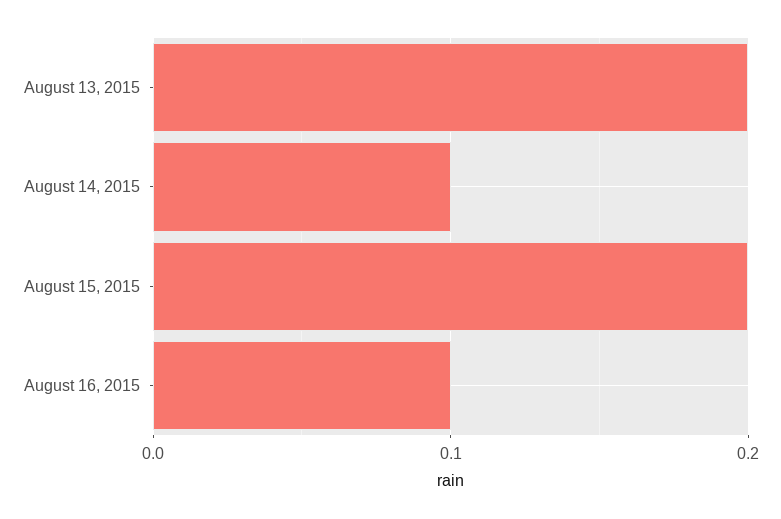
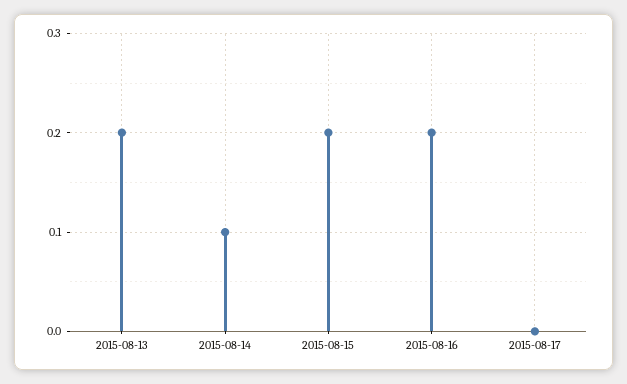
August 16, 2015: 0.1 -> 0.2
2015-08-17: none -> 0

